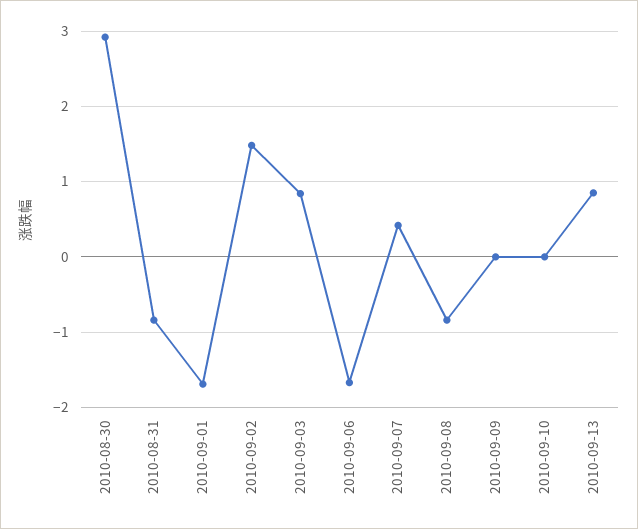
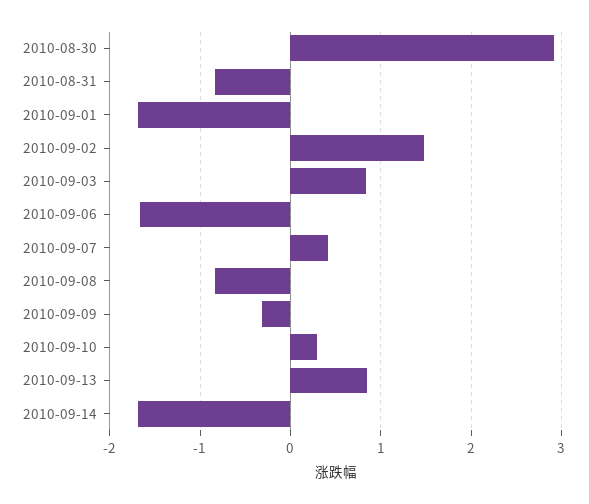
2010-09-09: 0 -> -0.3
2010-09-10: 0 -> 0.3
2010-09-14: none -> -1.7

